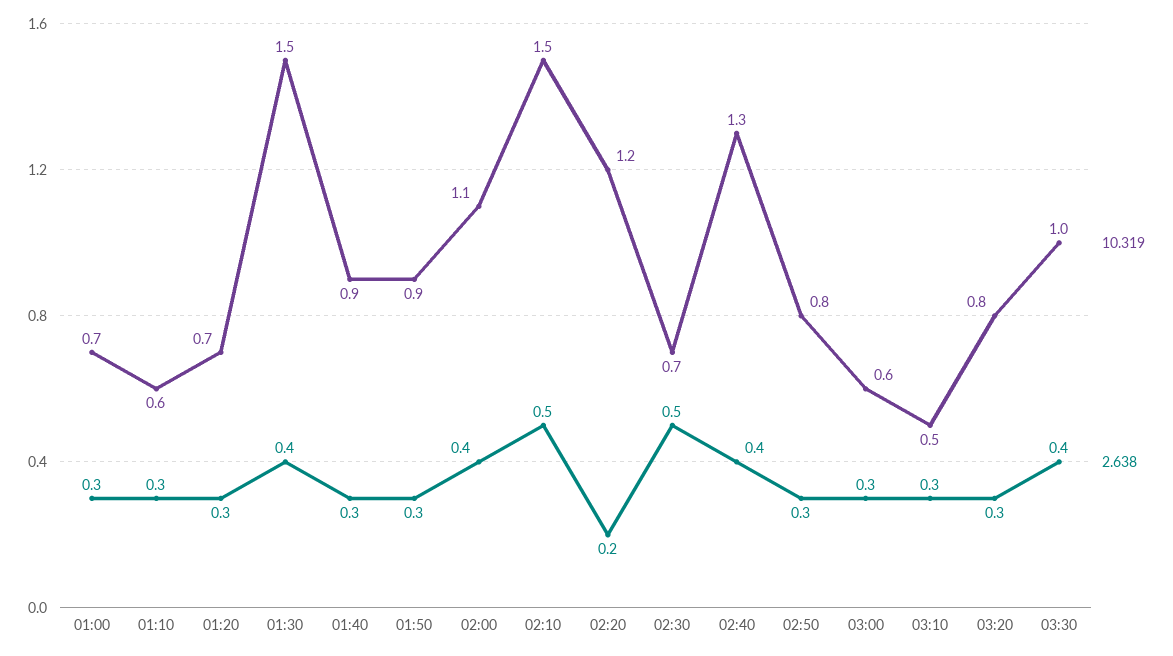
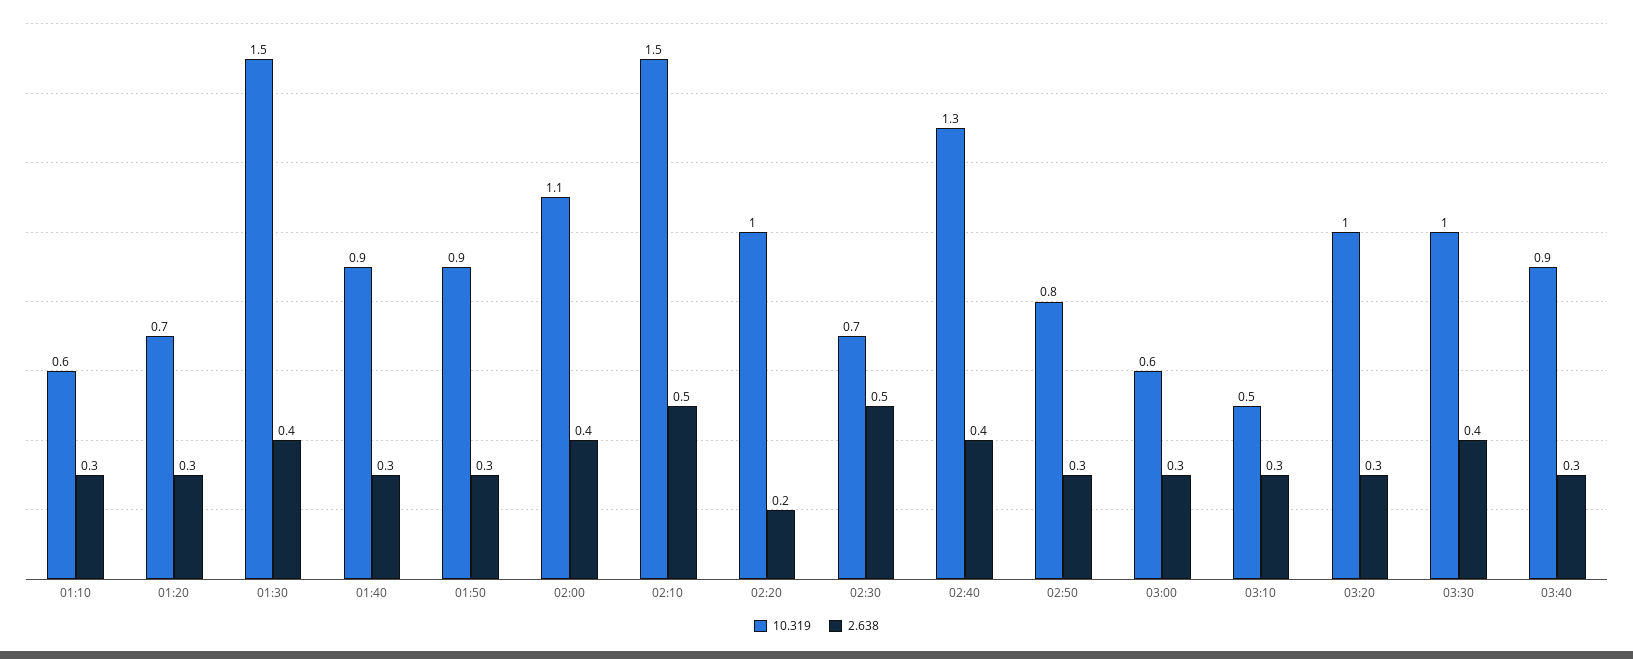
10.319, 01:00: 0.7 -> none
2.638, 01:00: 0.3 -> none
10.319, 02:20: 1.2 -> 1
10.319, 03:20: 0.8 -> 1
10.319, 03:40: none -> 0.9
2.638, 03:40: none -> 0.3

